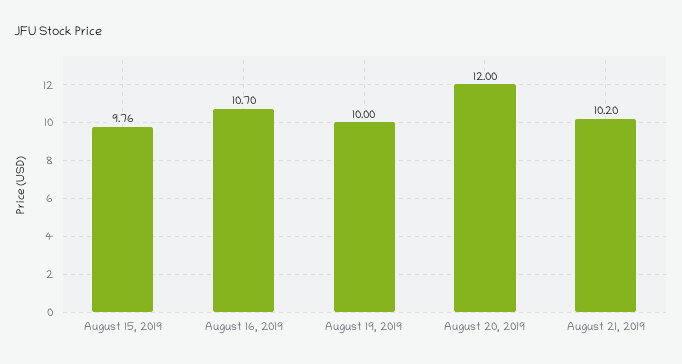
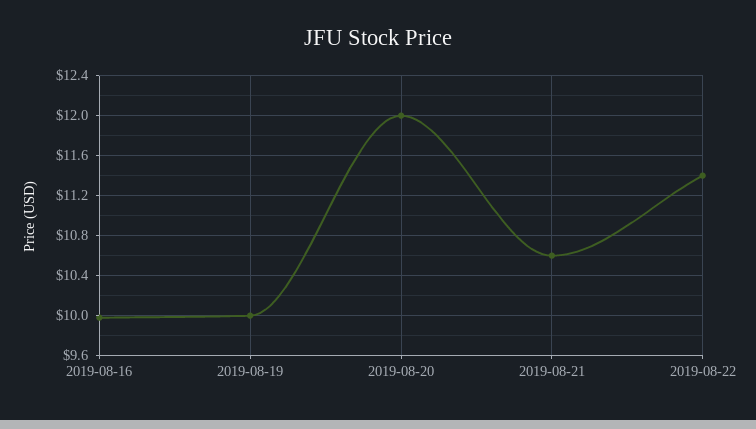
August 15, 2019: 9.76 -> none
August 16, 2019: 10.7 -> 10
August 21, 2019: 10.2 -> 10.6
2019-08-22: none -> 11.4

